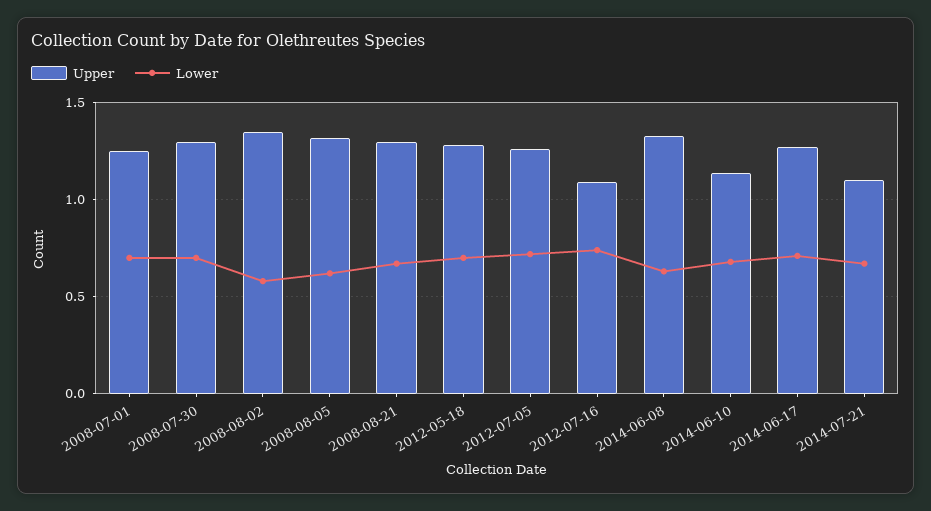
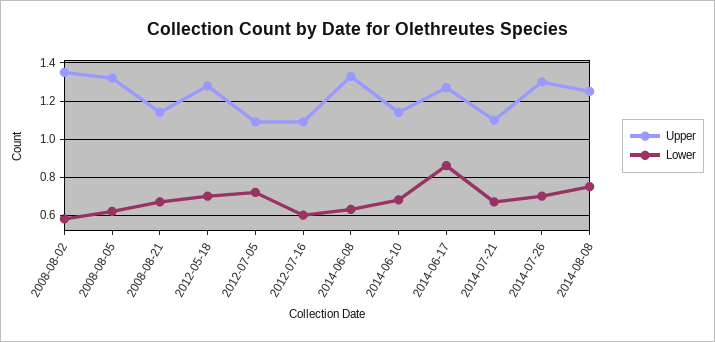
Upper, 2008-07-01: 1.25 -> none
Lower, 2008-07-01: 0.7 -> none
Upper, 2008-07-30: 1.3 -> none
Lower, 2008-07-30: 0.7 -> none
Upper, 2008-08-21: 1.3 -> 1.15
Upper, 2012-07-05: 1.25 -> 1.1
Lower, 2012-07-16: 0.75 -> 0.6
Lower, 2014-06-17: 0.7 -> 0.85
Upper, 2014-07-26: none -> 1.3
Lower, 2014-07-26: none -> 0.7
Upper, 2014-08-08: none -> 1.25
Lower, 2014-08-08: none -> 0.75

